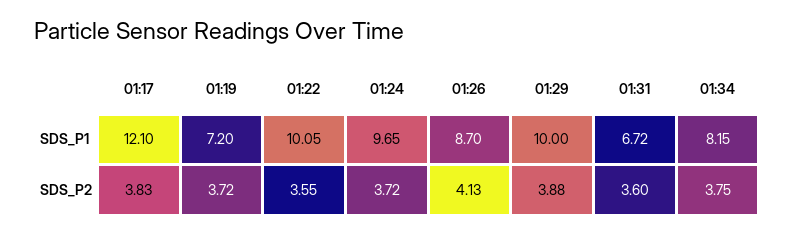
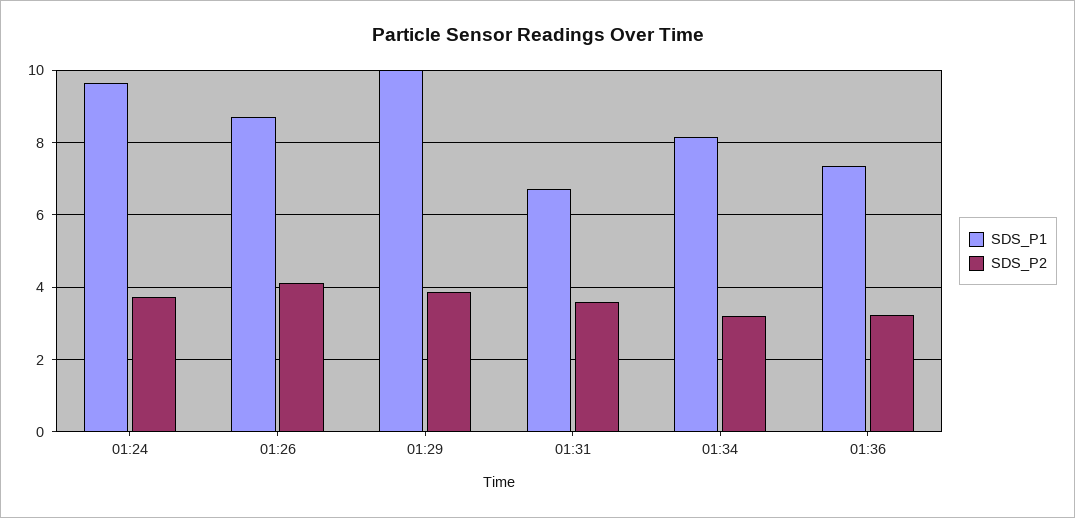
SDS_P1, 01:17: 12.1 -> none
SDS_P1, 01:19: 7.2 -> none
SDS_P1, 01:22: 10.05 -> none
SDS_P2, 01:17: 3.83 -> none
SDS_P2, 01:19: 3.72 -> none
SDS_P2, 01:22: 3.55 -> none
SDS_P2, 01:34: 3.75 -> 3.2
SDS_P1, 01:36: none -> 7.4
SDS_P2, 01:36: none -> 3.2

